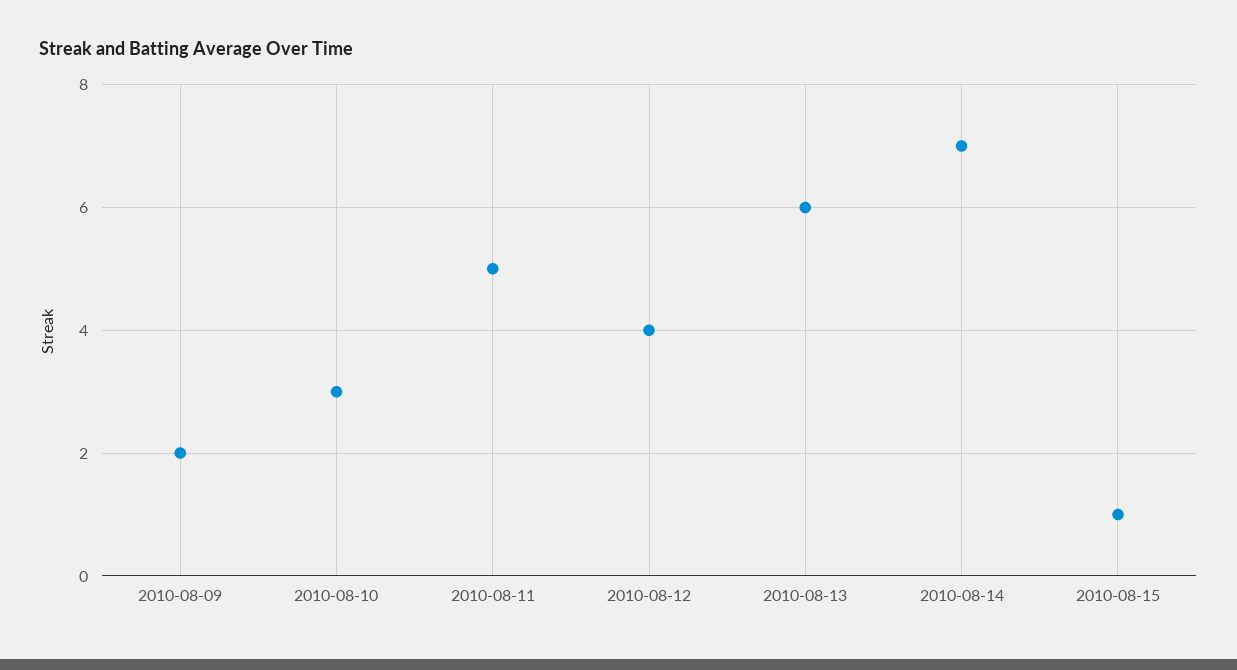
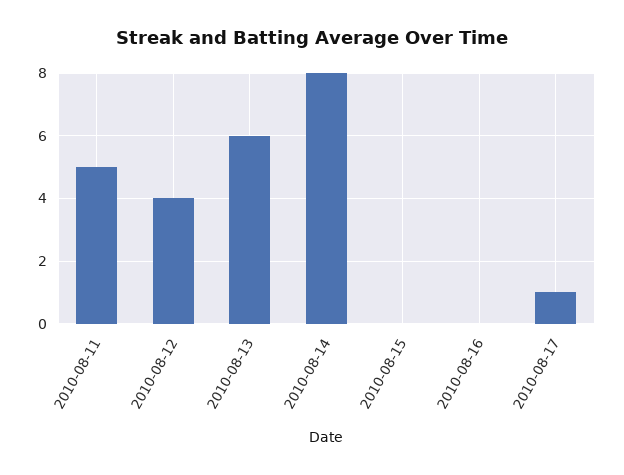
2010-08-09: 2 -> none
2010-08-10: 3 -> none
2010-08-14: 7 -> 8
2010-08-15: 1 -> 0
2010-08-16: none -> 0
2010-08-17: none -> 1

